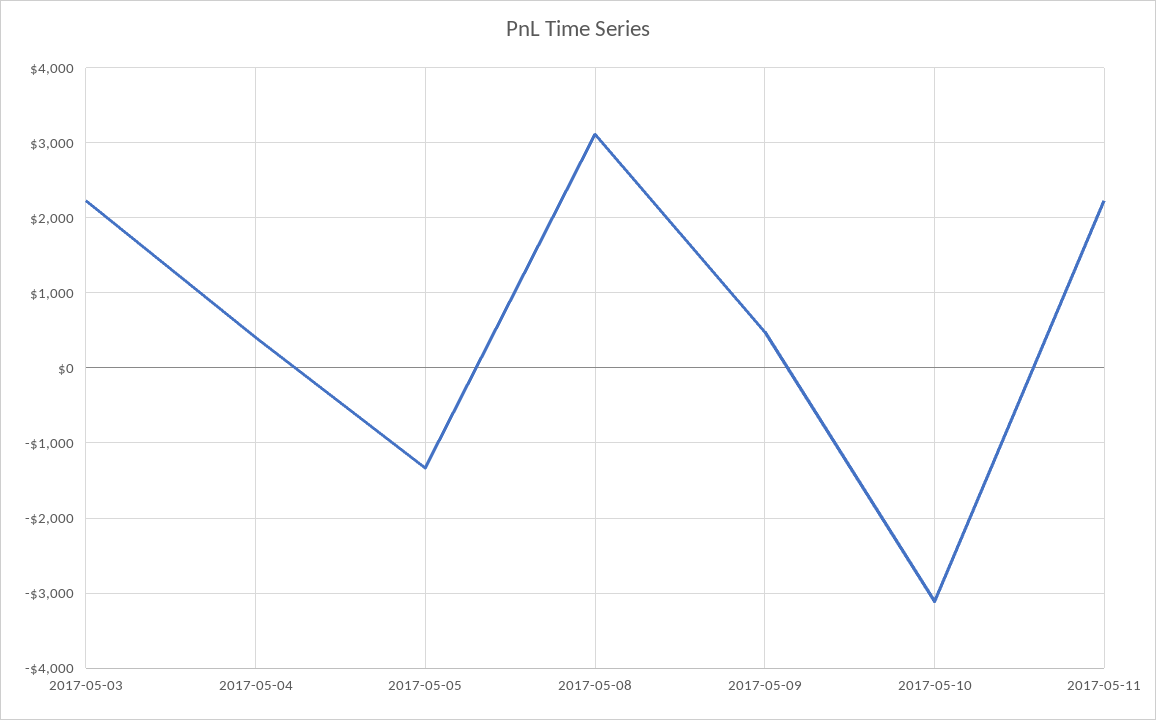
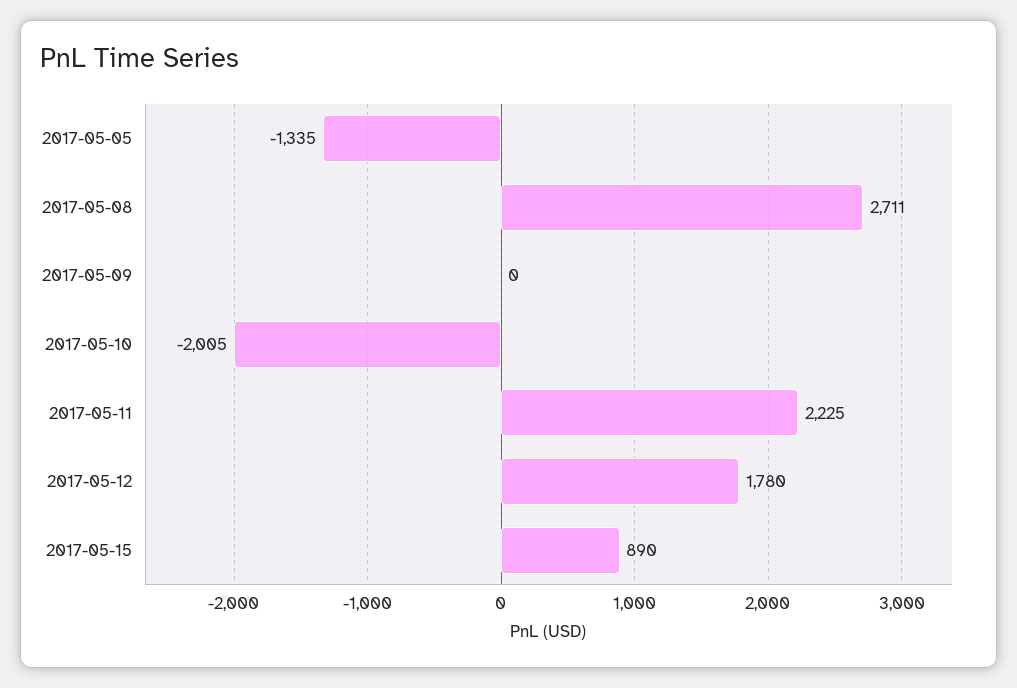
2017-05-03: 2200 -> none
2017-05-04: 400 -> none
2017-05-08: 3100 -> 2711
2017-05-09: 500 -> 0
2017-05-10: -3100 -> -2005
2017-05-12: none -> 1780
2017-05-15: none -> 890

